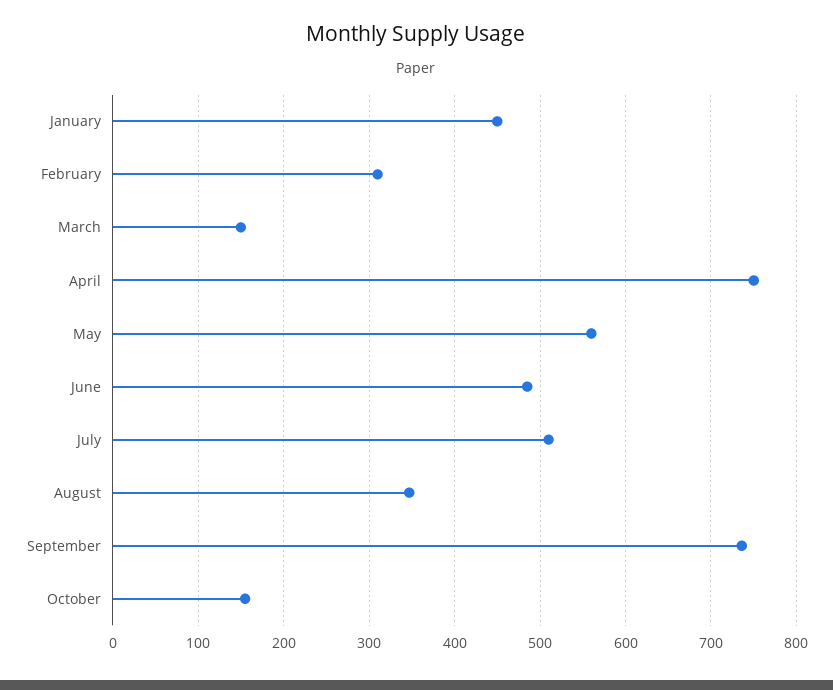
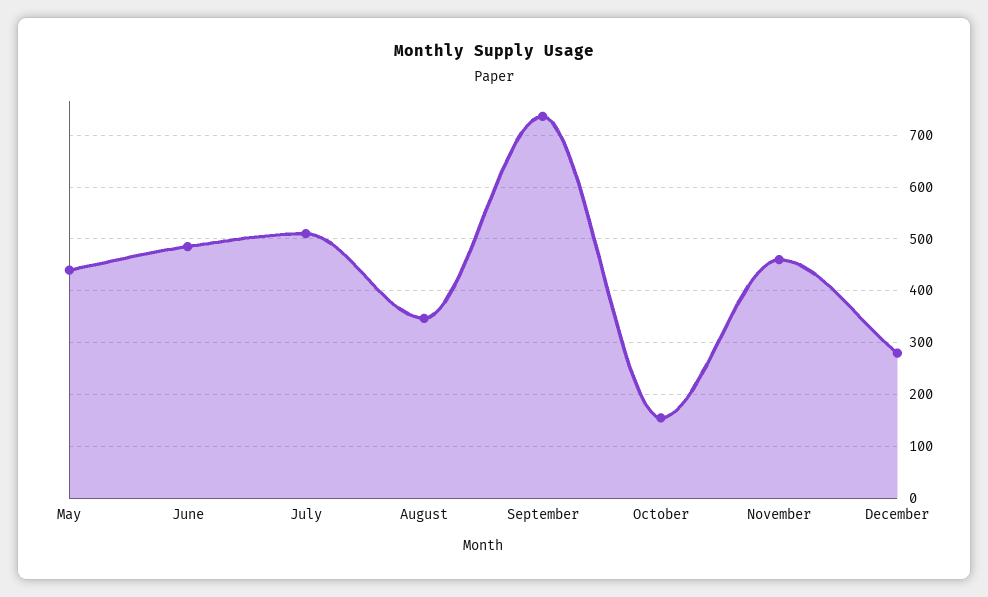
January: 450 -> none
February: 310 -> none
March: 150 -> none
April: 750 -> none
May: 560 -> 440
November: none -> 460
December: none -> 280

